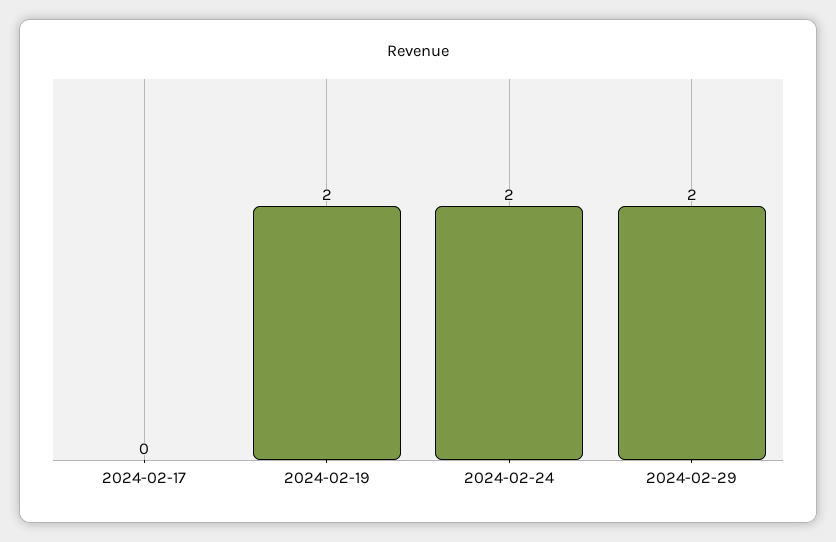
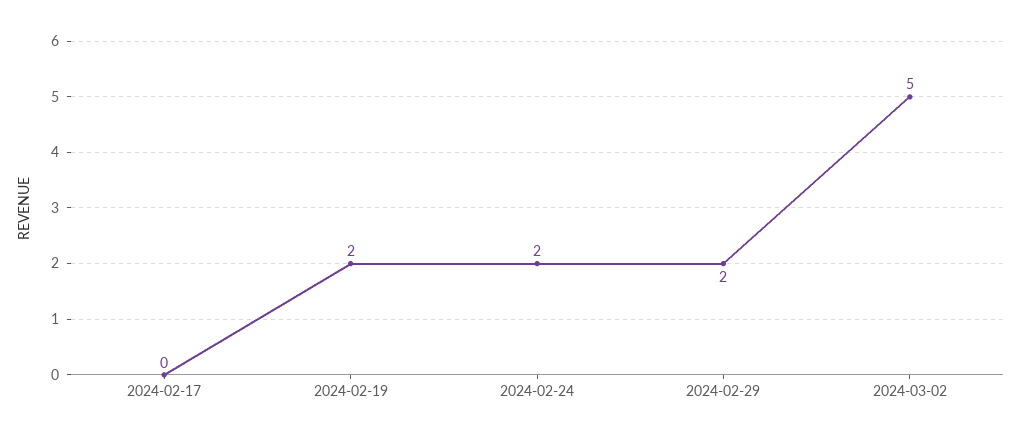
2024-03-02: none -> 5

